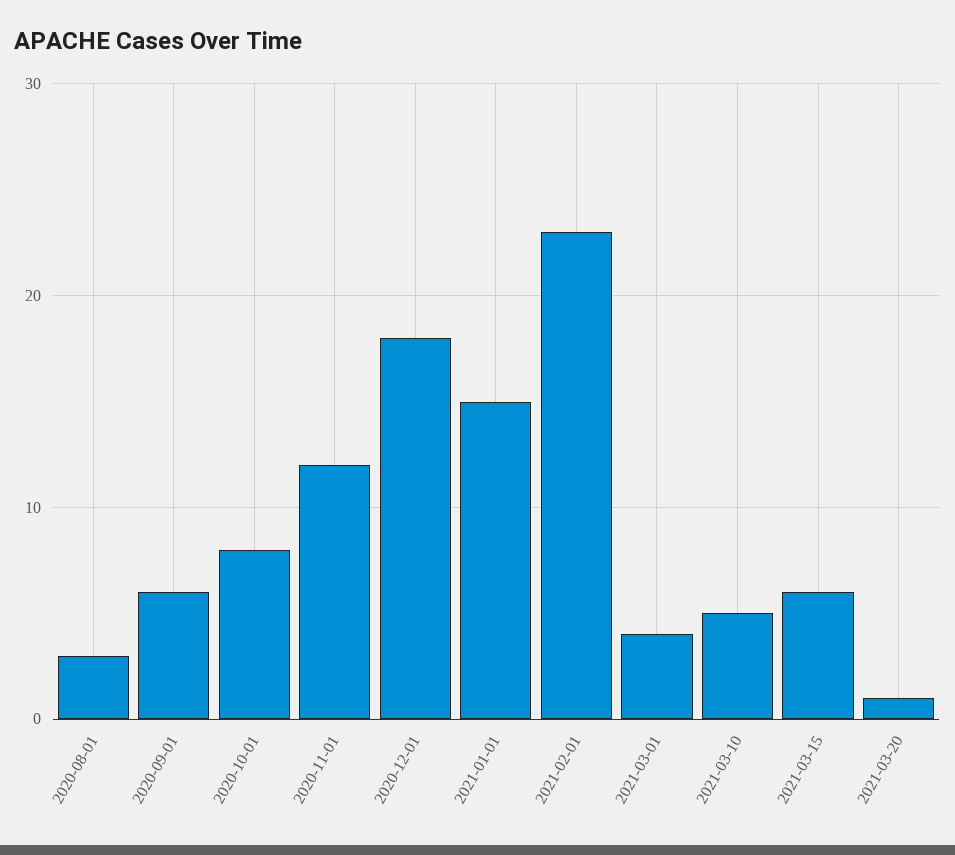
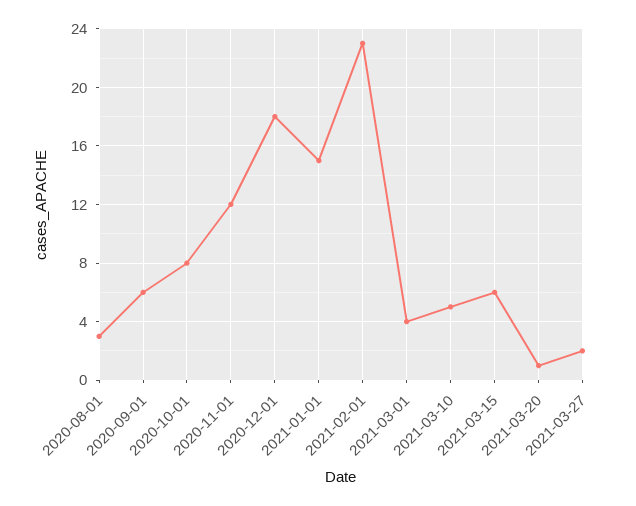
2021-03-27: none -> 2

